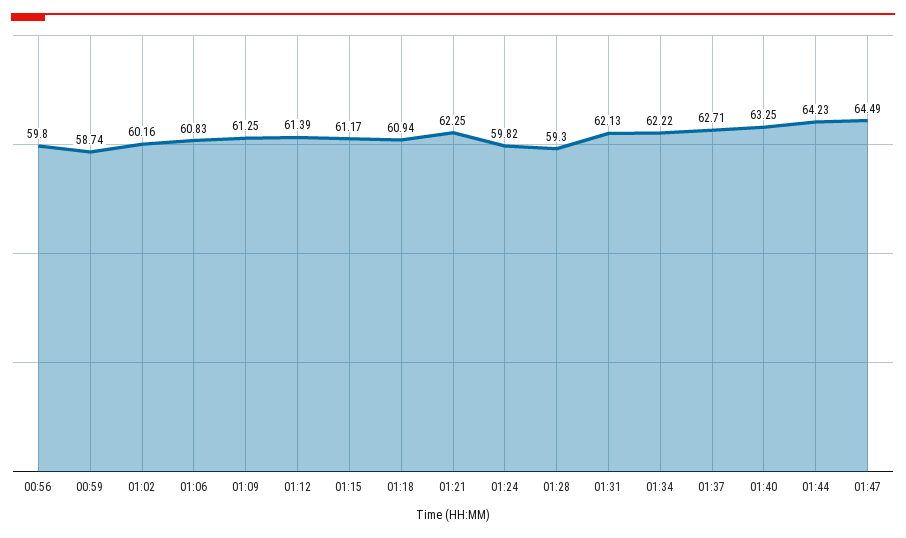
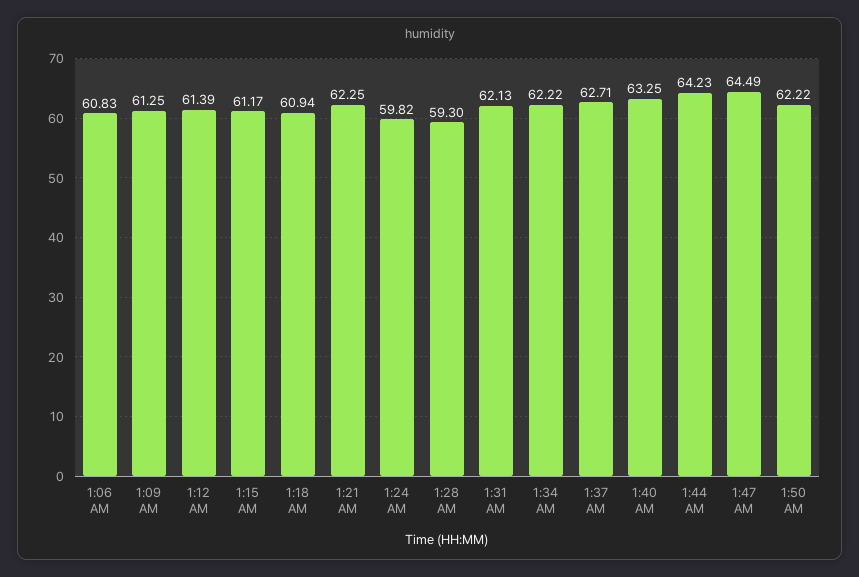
00:56: 59.8 -> none
00:59: 58.74 -> none
01:02: 60.16 -> none
1:50 AM: none -> 62.22

